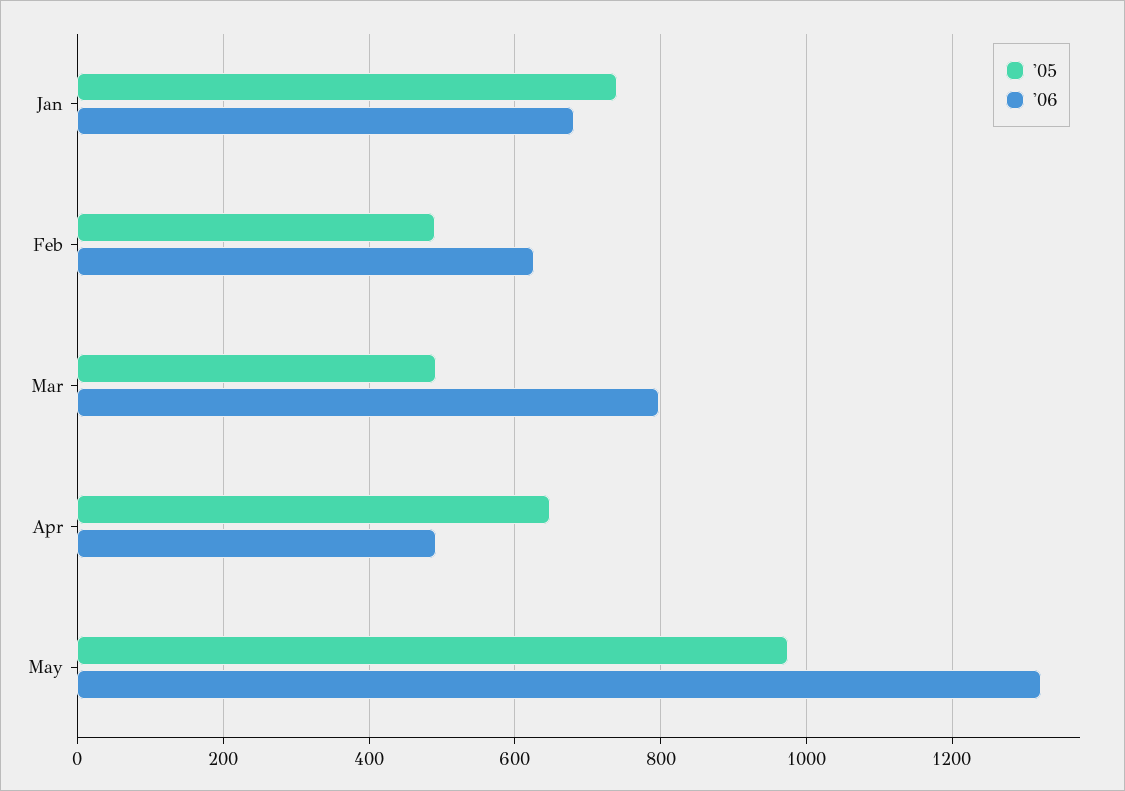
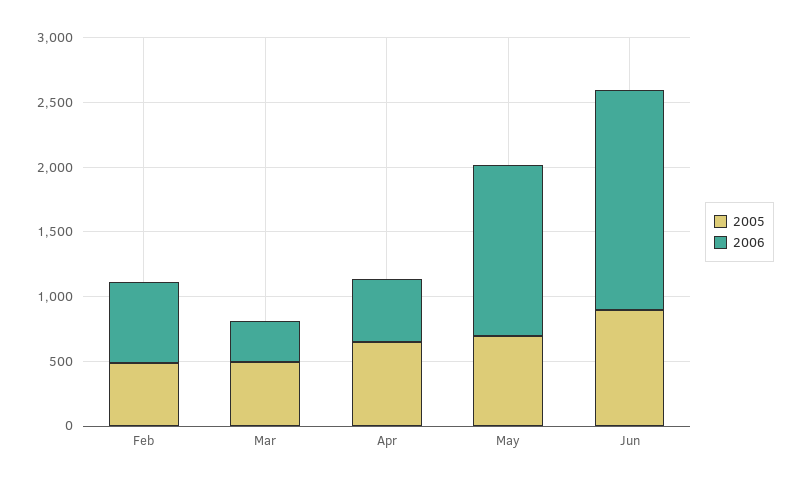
'05, Jan: 740 -> none
'06, Jan: 680 -> none
'06, Mar: 800 -> 300
'05, May: 980 -> 700
'05, Jun: none -> 900
'06, Jun: none -> 1700

